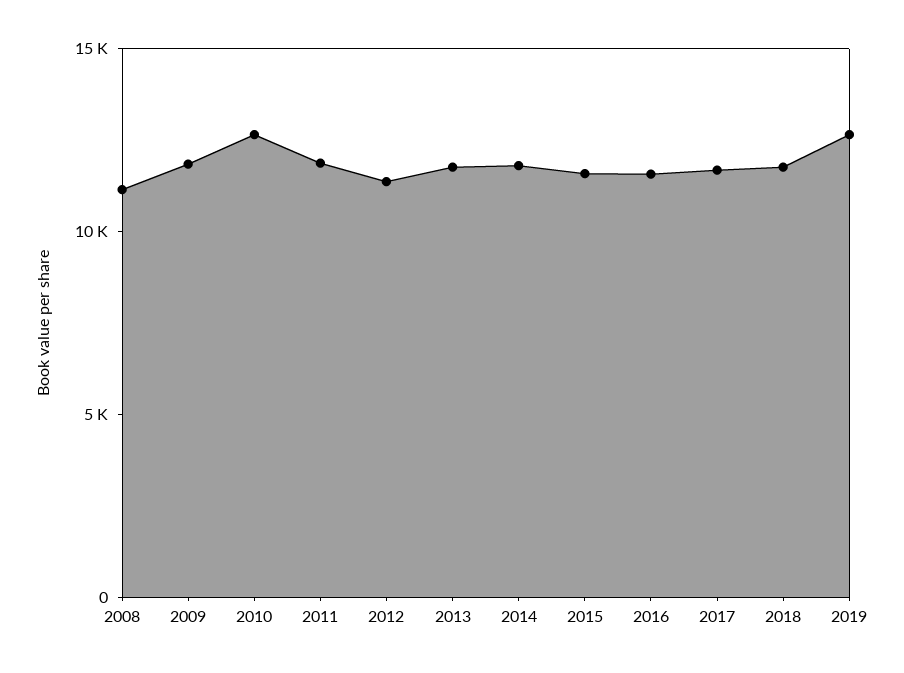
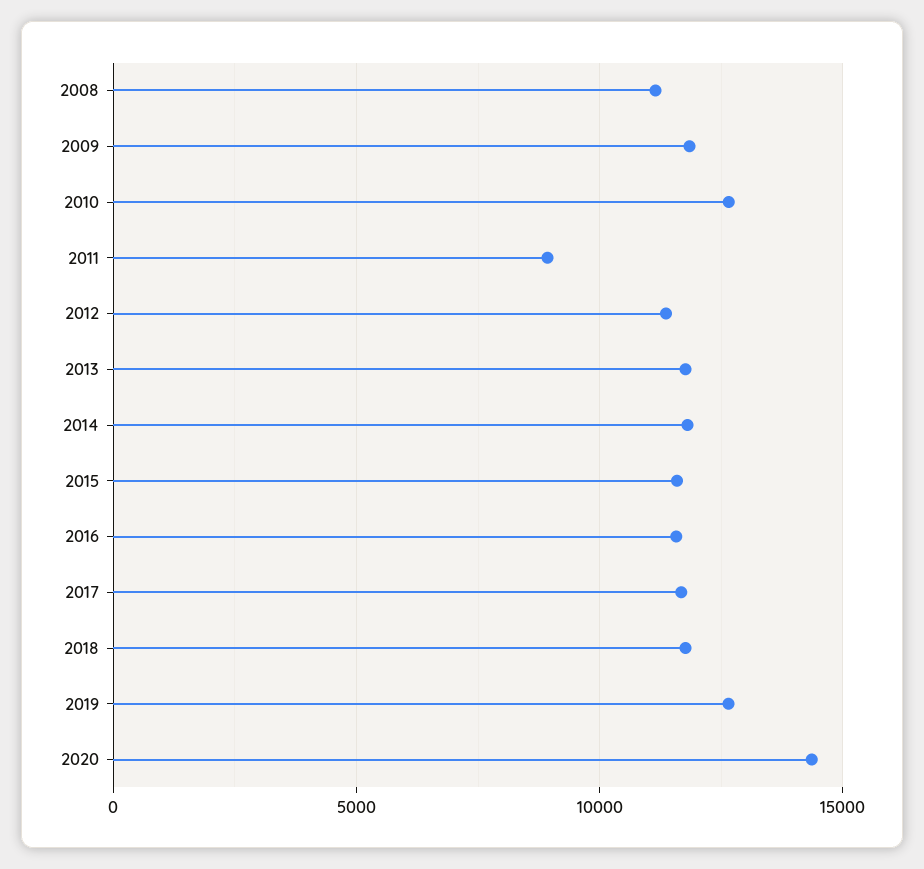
2011: 12000 -> 9000
2020: none -> 14500

